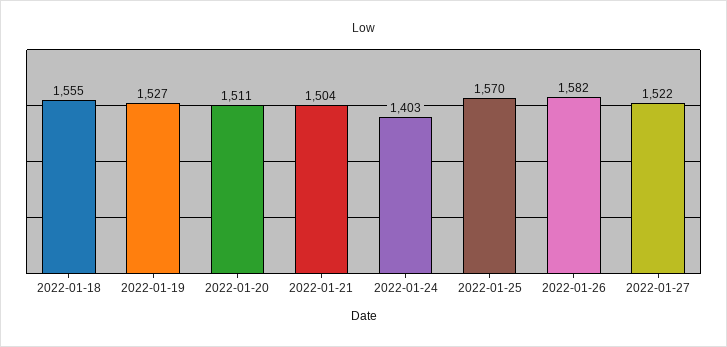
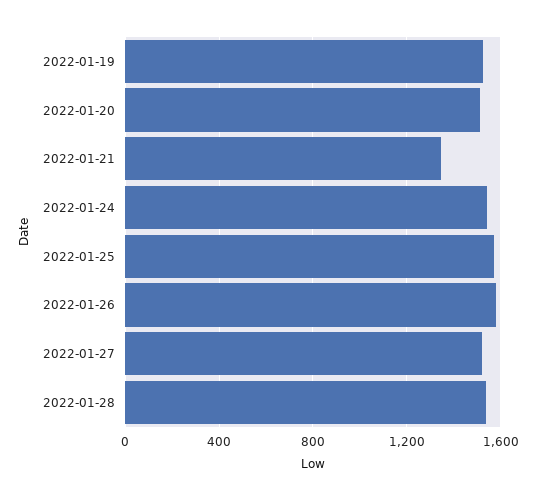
2022-01-18: 1555 -> none
2022-01-21: 1504 -> 1350
2022-01-24: 1403 -> 1550
2022-01-28: none -> 1550

